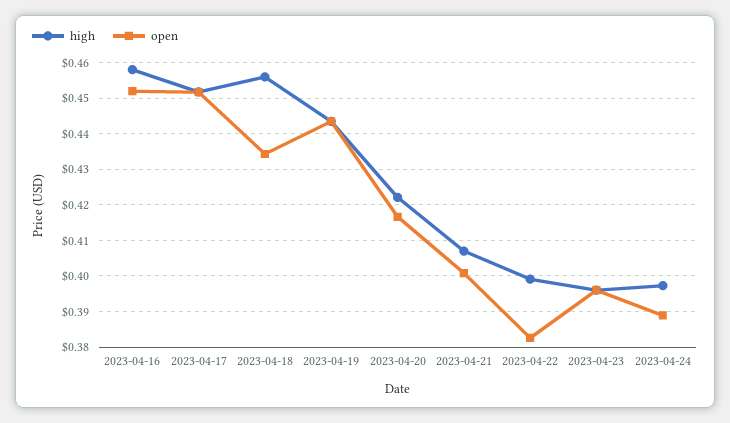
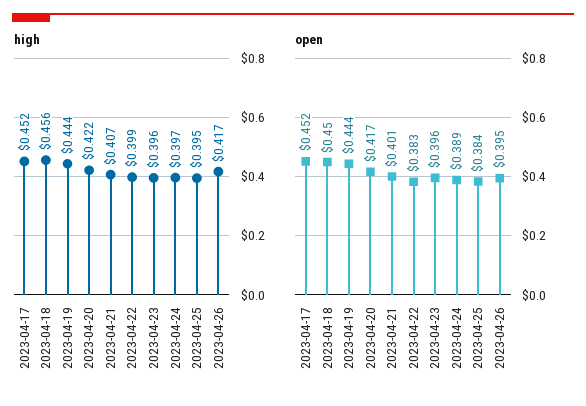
high, 2023-04-16: 0.458 -> none
open, 2023-04-16: 0.452 -> none
open, 2023-04-18: 0.434 -> 0.45
high, 2023-04-25: none -> 0.395
high, 2023-04-26: none -> 0.417
open, 2023-04-25: none -> 0.384
open, 2023-04-26: none -> 0.395

